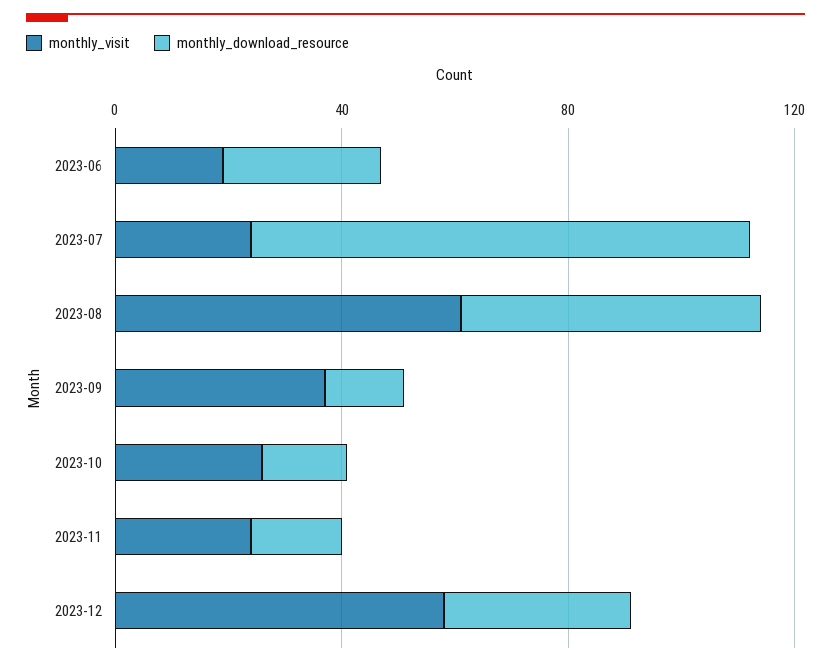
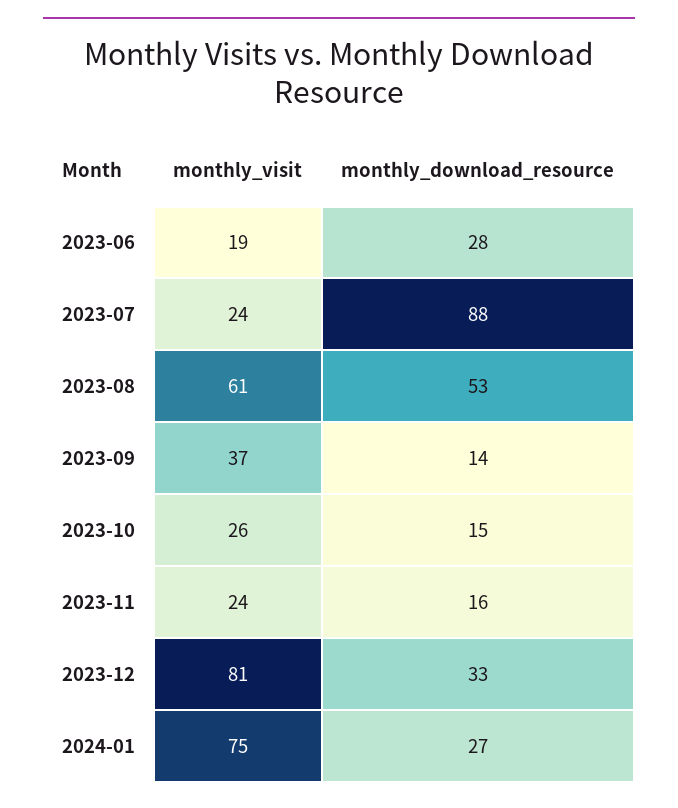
monthly_visit, 2023-12: 60 -> 81
monthly_visit, 2024-01: none -> 75
monthly_download_resource, 2024-01: none -> 27

